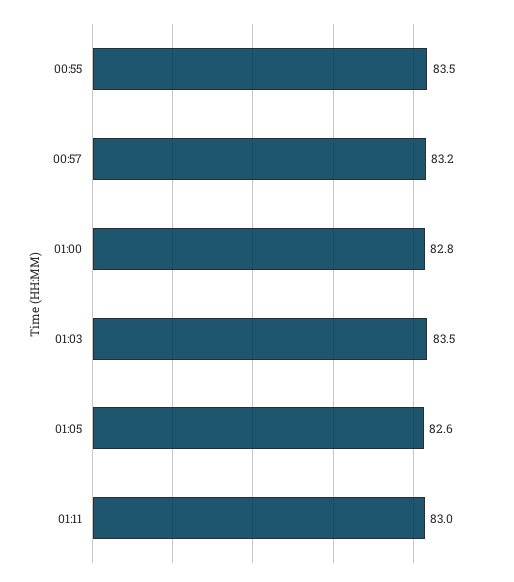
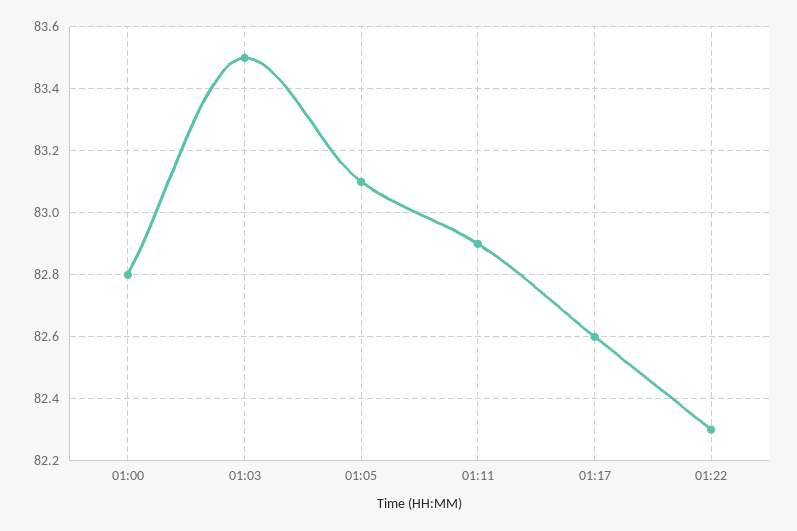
00:55: 83.5 -> none
00:57: 83.2 -> none
01:05: 82.6 -> 83.1
01:11: 83 -> 82.9
01:17: none -> 82.6
01:22: none -> 82.3

